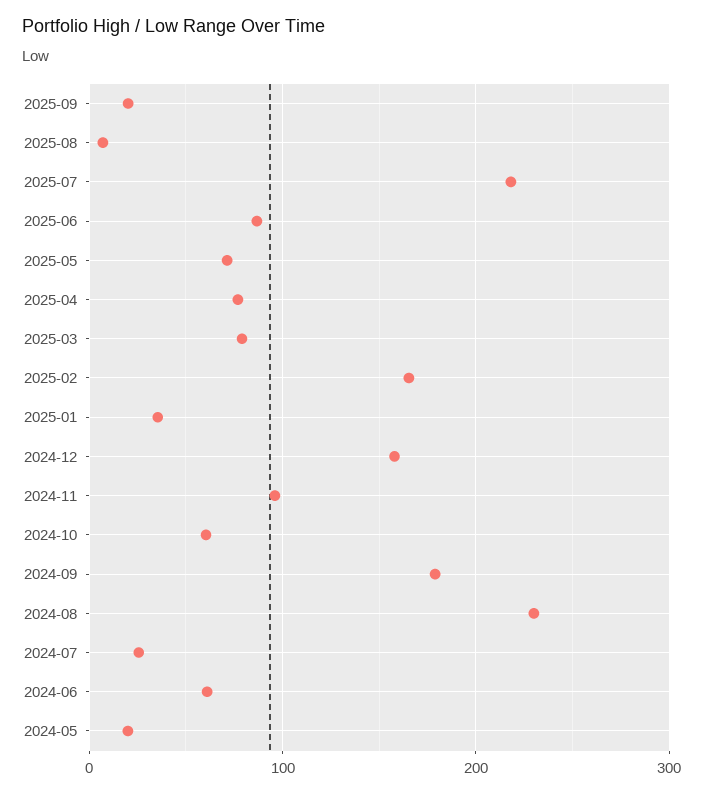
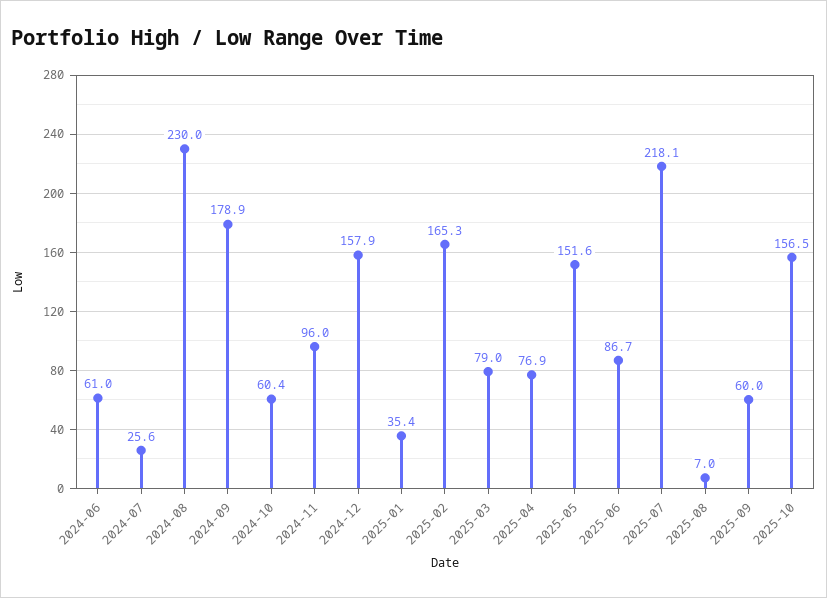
2025-09: 20 -> 60
2025-05: 70 -> 151.6
2024-05: 20 -> none
2025-10: none -> 156.5

